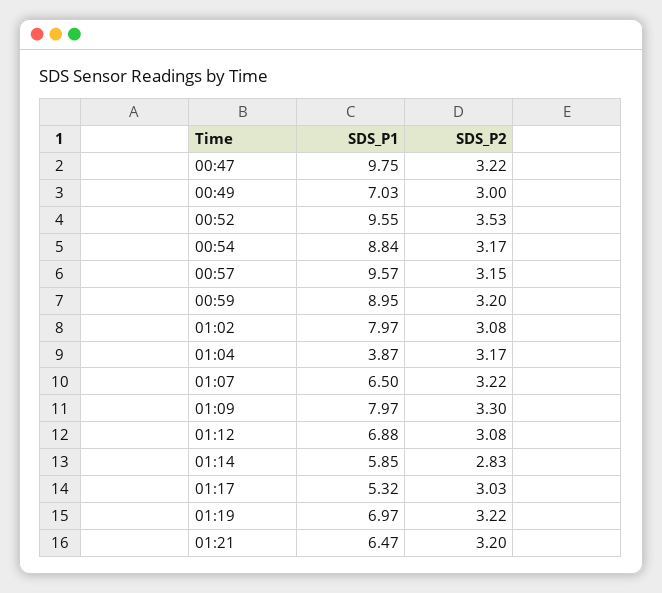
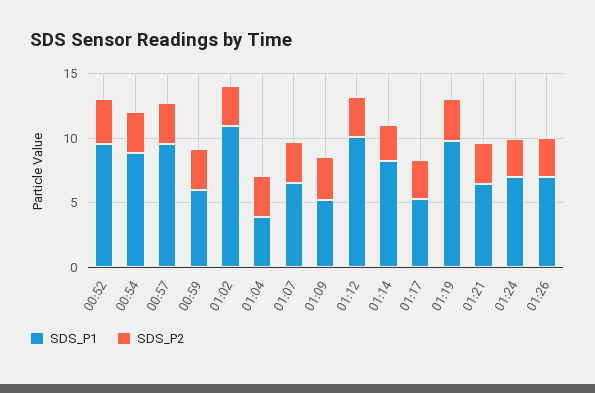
SDS_P1, 00:47: 9.75 -> none
SDS_P2, 00:47: 3.22 -> none
SDS_P1, 00:49: 7.03 -> none
SDS_P2, 00:49: 3 -> none
SDS_P1, 00:59: 8.95 -> 6
SDS_P1, 01:02: 7.97 -> 11
SDS_P1, 01:09: 7.97 -> 5
SDS_P1, 01:12: 6.88 -> 10
SDS_P1, 01:14: 5.85 -> 8
SDS_P1, 01:19: 6.97 -> 10
SDS_P1, 01:24: none -> 7
SDS_P2, 01:24: none -> 3
SDS_P1, 01:26: none -> 7
SDS_P2, 01:26: none -> 3

